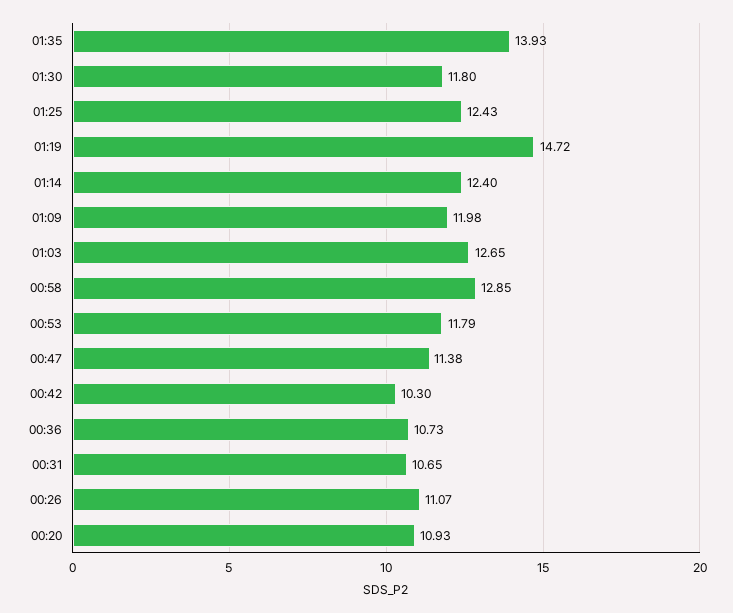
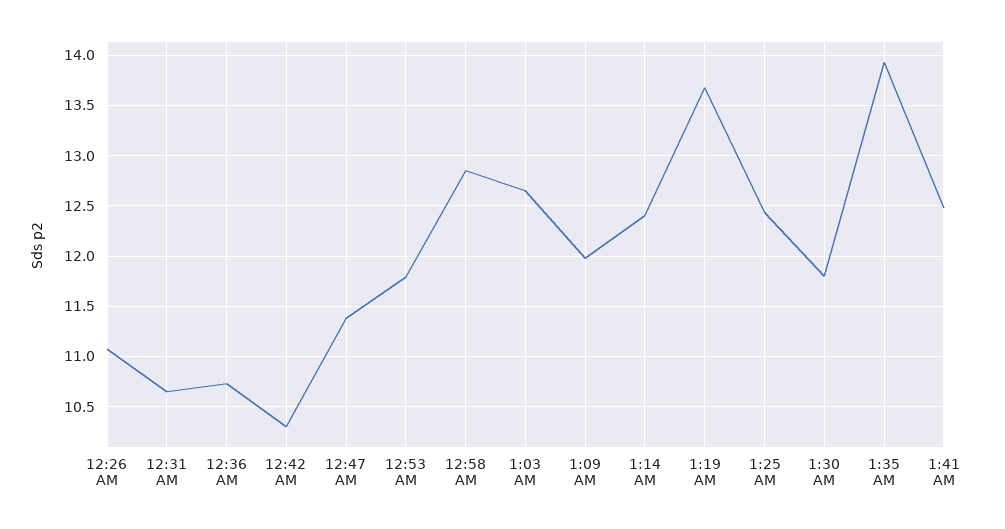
01:19: 14.72 -> 13.7
00:20: 10.93 -> none
1:41 AM: none -> 12.5

